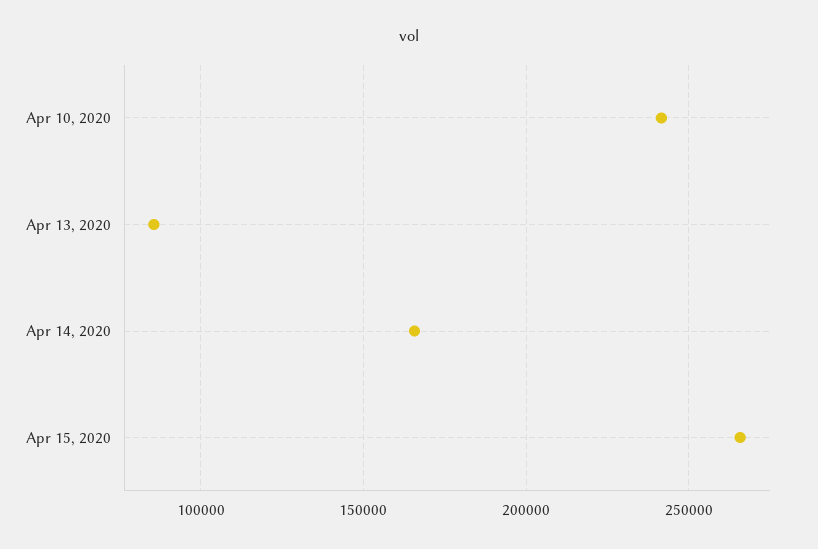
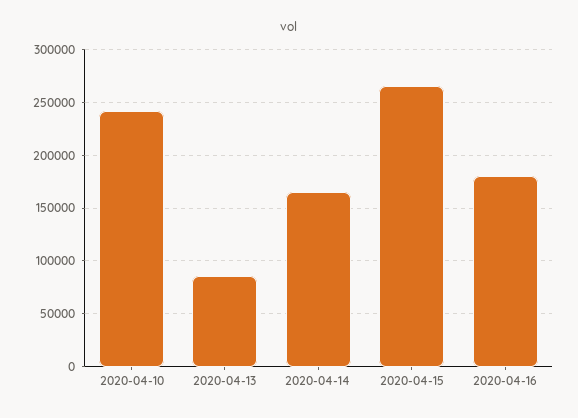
2020-04-16: none -> 180000

